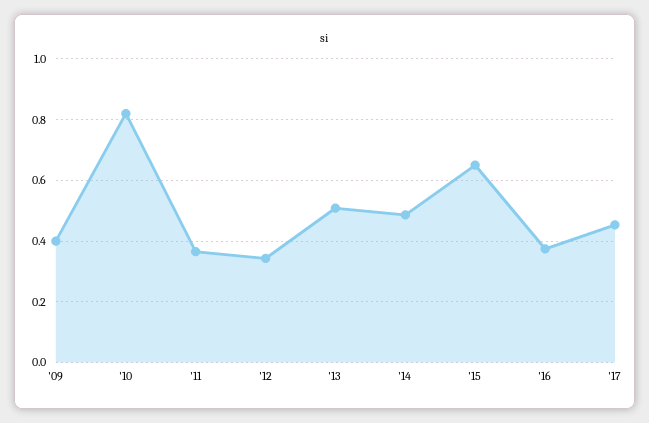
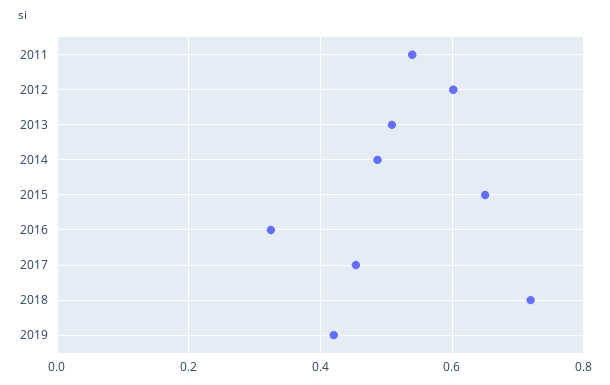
'09: 0.4 -> none
'10: 0.82 -> none
'11: 0.36 -> 0.54
'12: 0.34 -> 0.6
'16: 0.38 -> 0.32
2018: none -> 0.72
2019: none -> 0.42

